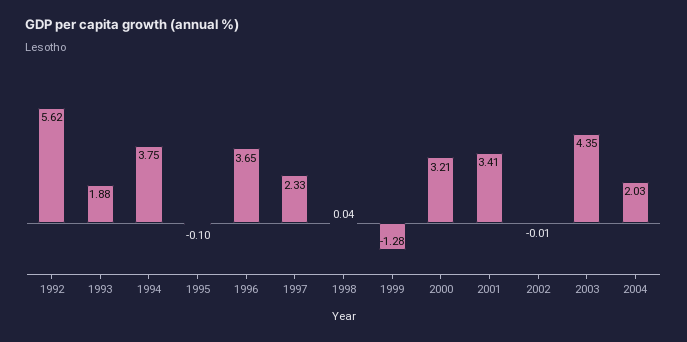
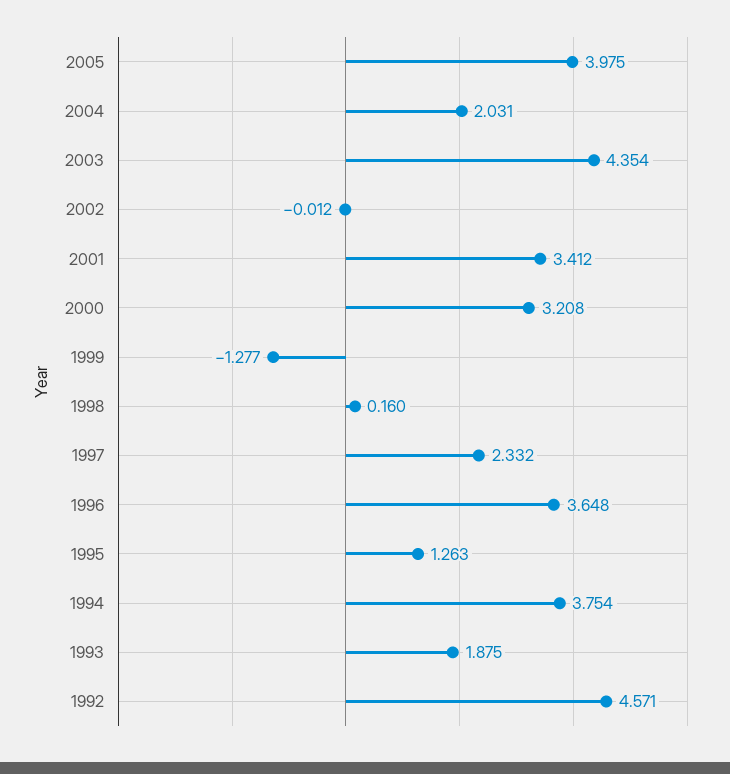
1992: 5.62 -> 4.571
1995: -0.1 -> 1.263
1998: 0.04 -> 0.16
2005: none -> 3.975

